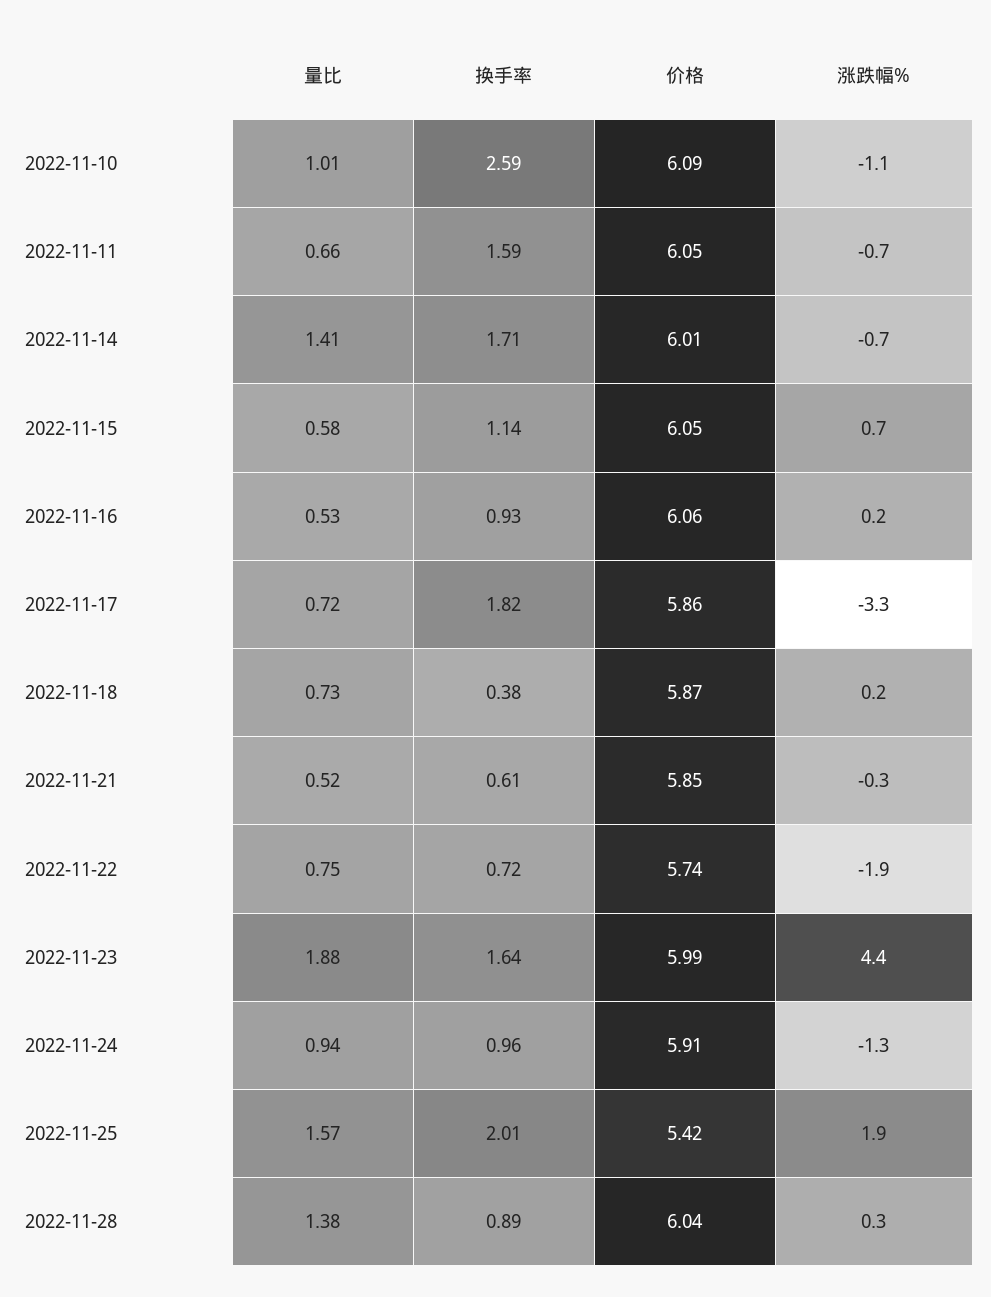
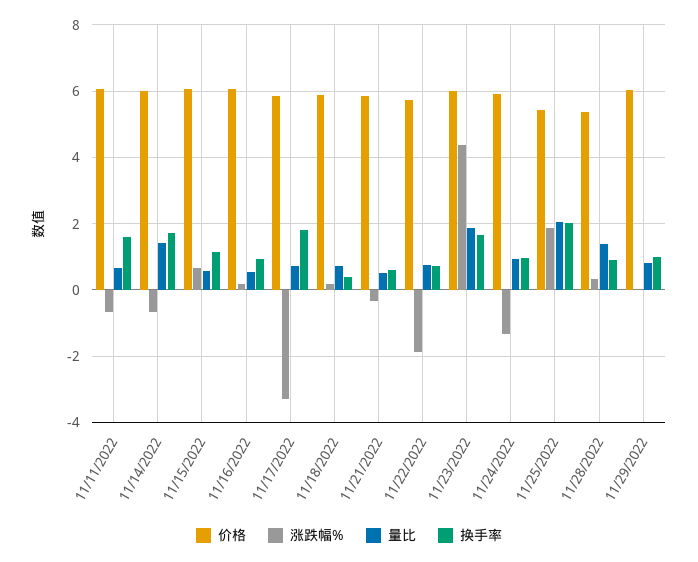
量比, 2022-11-10: 1.01 -> none
换手率, 2022-11-10: 2.59 -> none
价格, 2022-11-10: 6.09 -> none
涨跌幅%, 2022-11-10: -1.1 -> none
量比, 2022-11-25: 1.57 -> 2
价格, 2022-11-28: 6.04 -> 5.4
价格, 11/29/2022: none -> 6
涨跌幅%, 11/29/2022: none -> 0
量比, 11/29/2022: none -> 0.8
换手率, 11/29/2022: none -> 1

